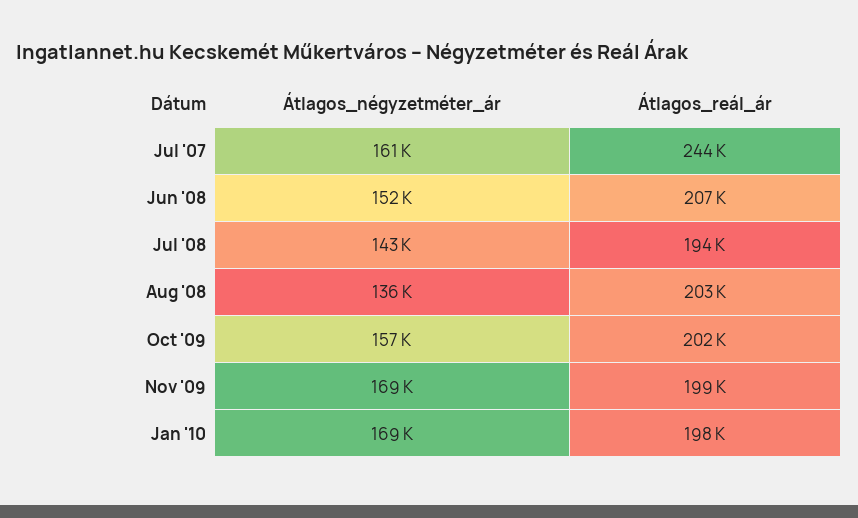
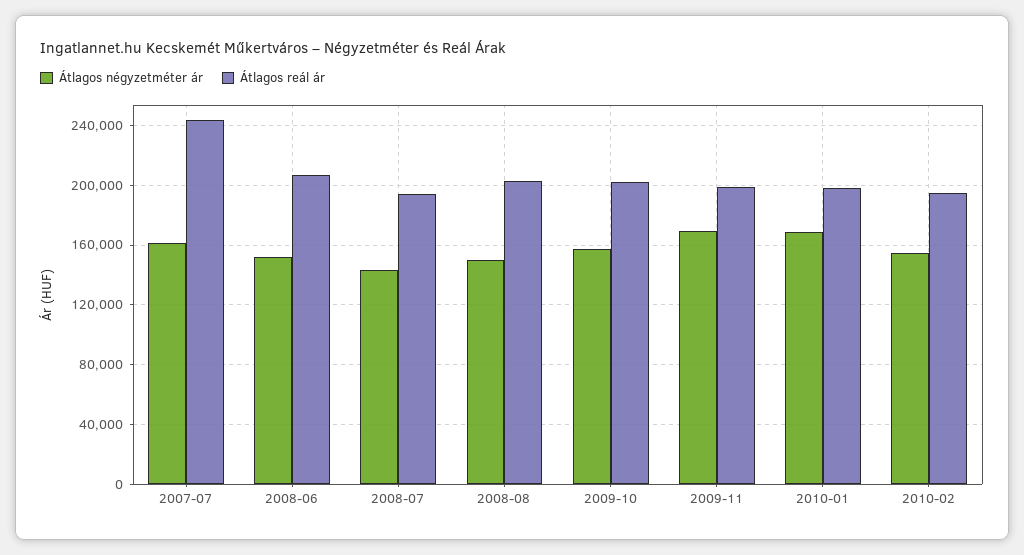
Átlagos_négyzetméter_ár, Aug '08: 136000 -> 150000
Átlagos_négyzetméter_ár, 2010-02: none -> 155000
Átlagos_reál_ár, 2010-02: none -> 195000

